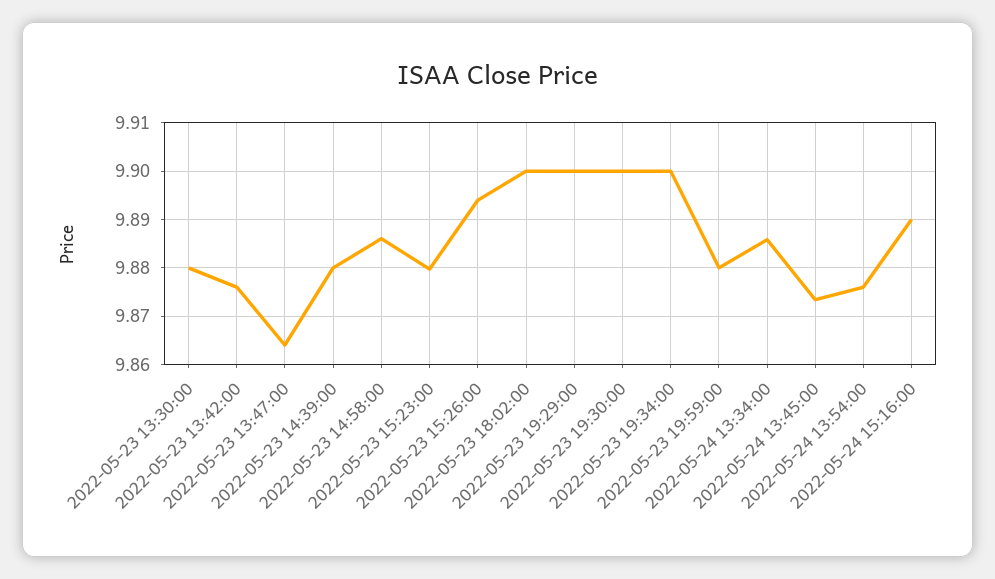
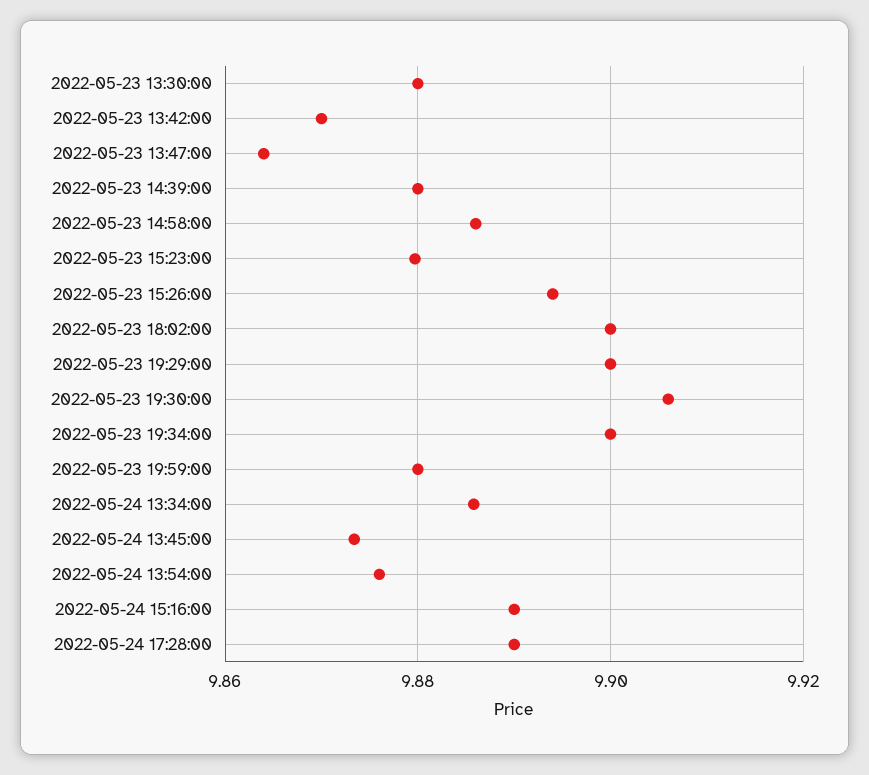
2022-05-23 13:42:00: 9.876 -> 9.87
2022-05-23 19:30:00: 9.9 -> 9.906
2022-05-24 17:28:00: none -> 9.89

